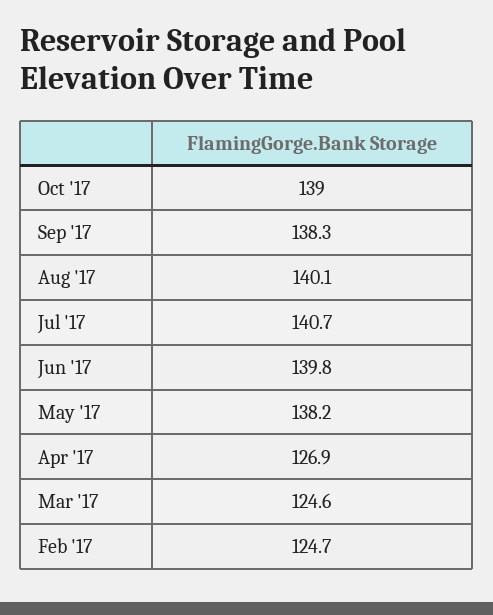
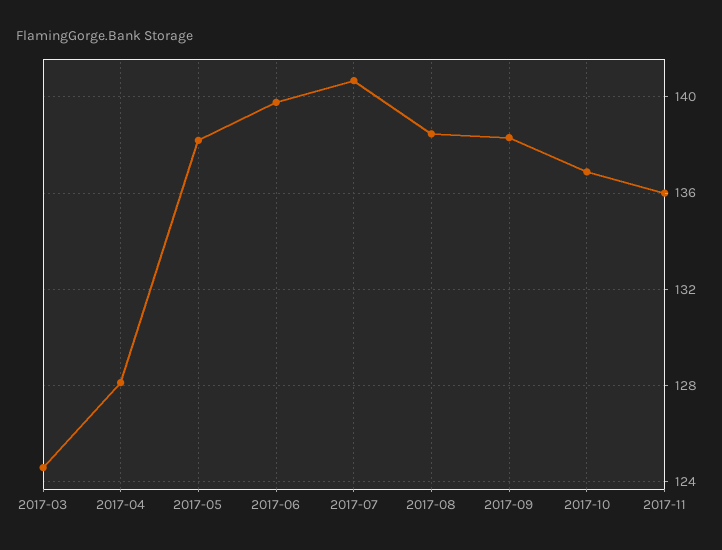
Oct '17: 139 -> 137
Aug '17: 140.1 -> 138.5
Apr '17: 126.9 -> 128
Feb '17: 124.7 -> none
2017-11: none -> 136

